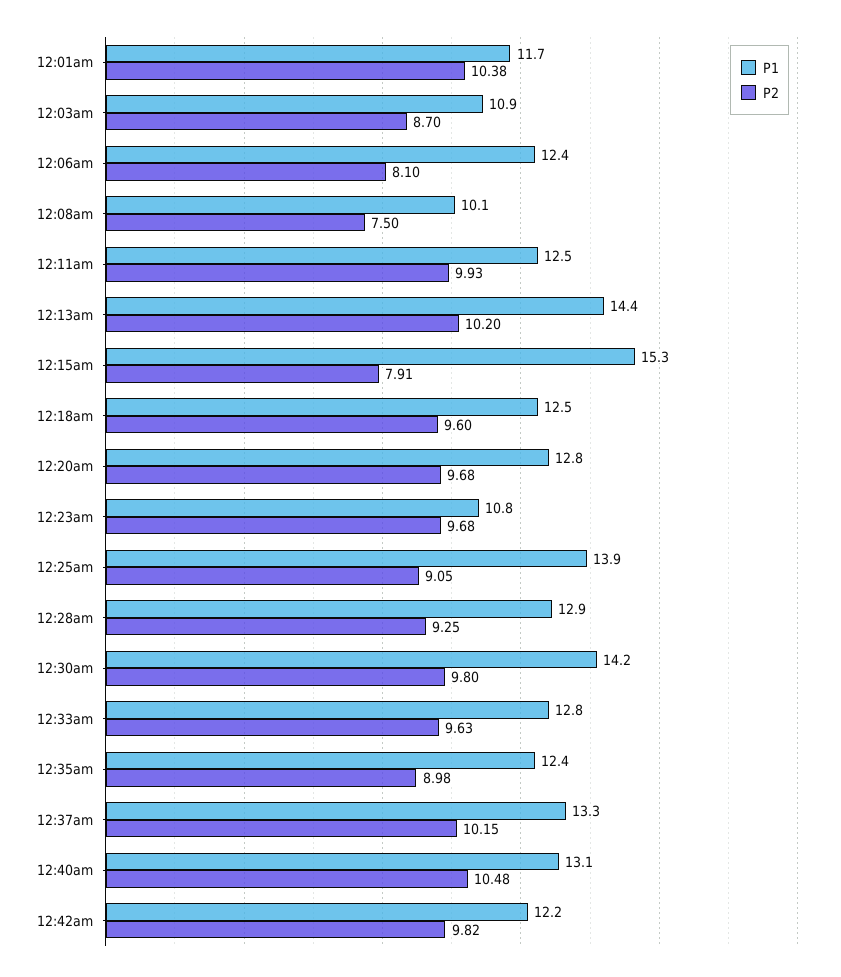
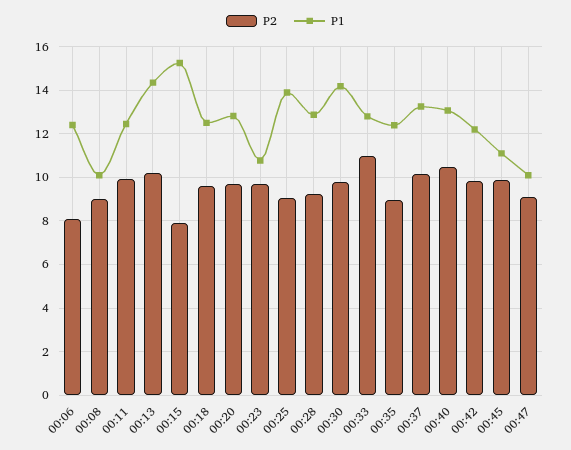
P1, 12:01am: 11.7 -> none
P2, 12:01am: 10.38 -> none
P1, 12:03am: 10.9 -> none
P2, 12:03am: 8.7 -> none
P2, 12:08am: 7.5 -> 9
P2, 12:33am: 9.63 -> 11
P2, 00:45: none -> 10
P1, 00:45: none -> 11
P2, 00:47: none -> 9
P1, 00:47: none -> 10

